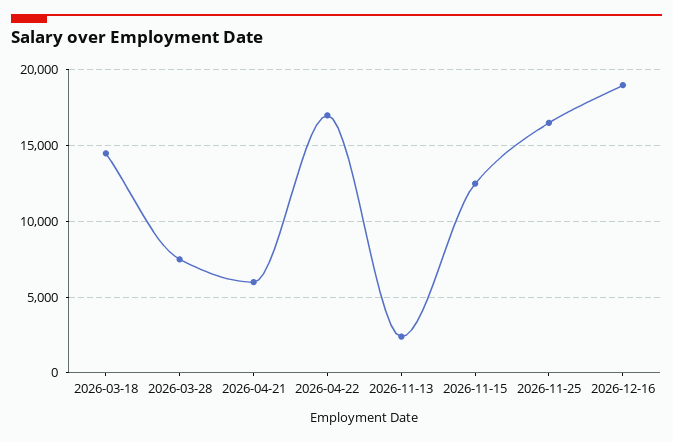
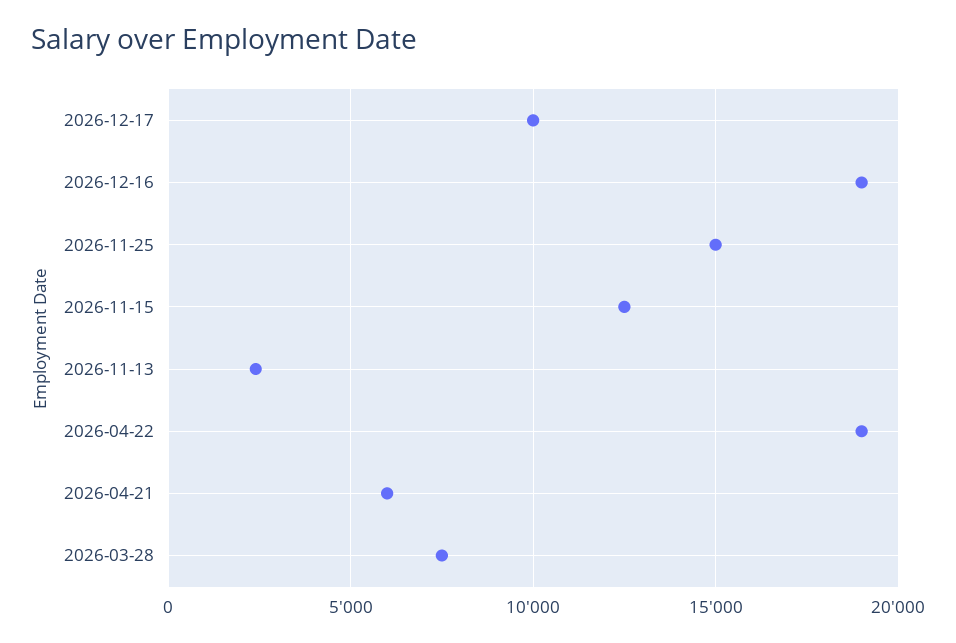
2026-03-18: 14500 -> none
2026-04-22: 17000 -> 19000
2026-11-25: 16500 -> 15000
2026-12-17: none -> 10000

